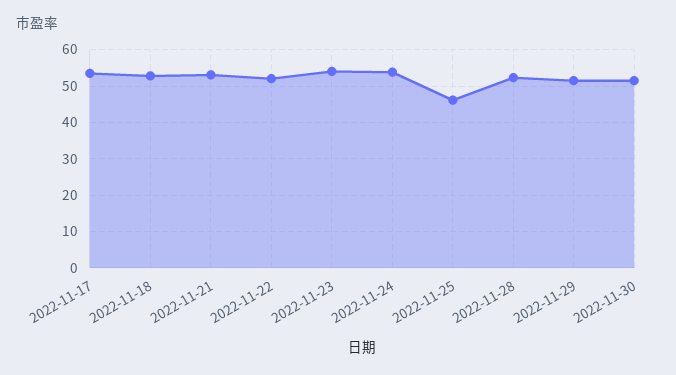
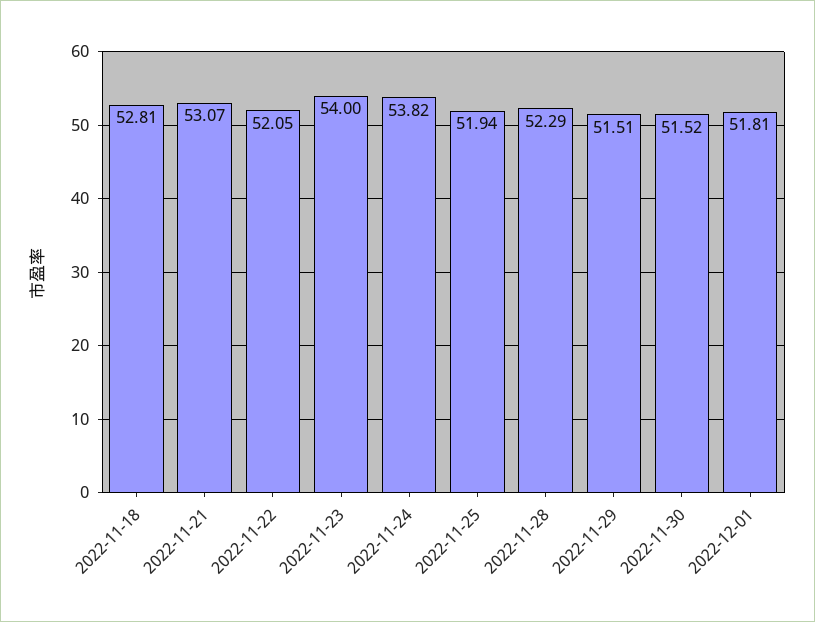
2022-11-17: 54 -> none
2022-11-25: 46 -> 51.94
2022-12-01: none -> 51.81

